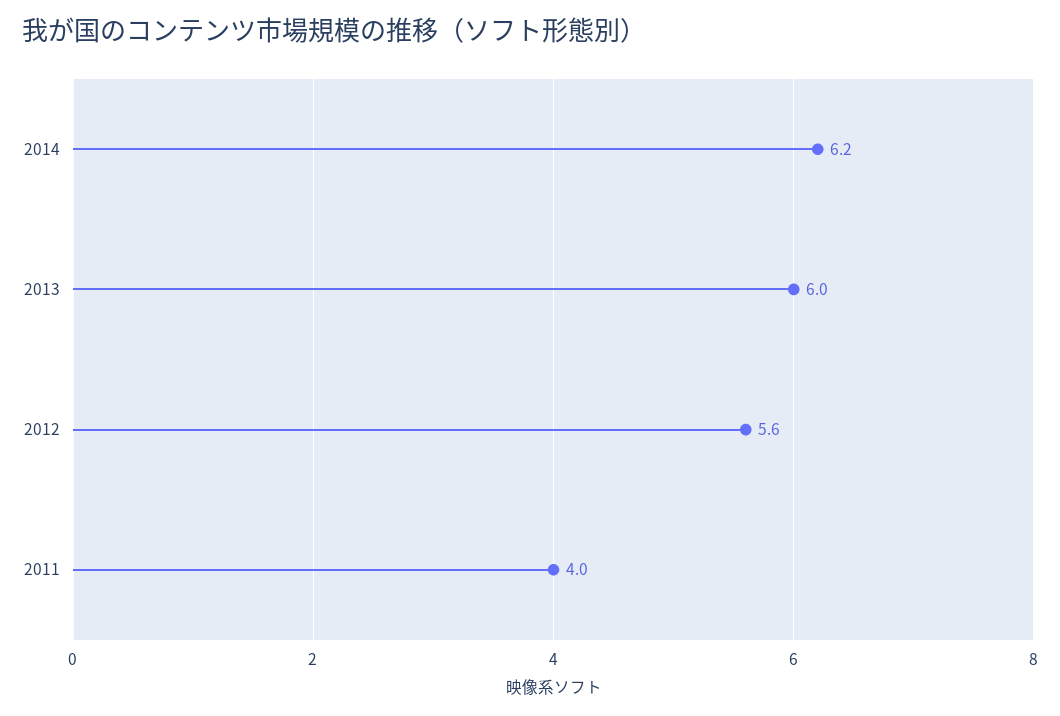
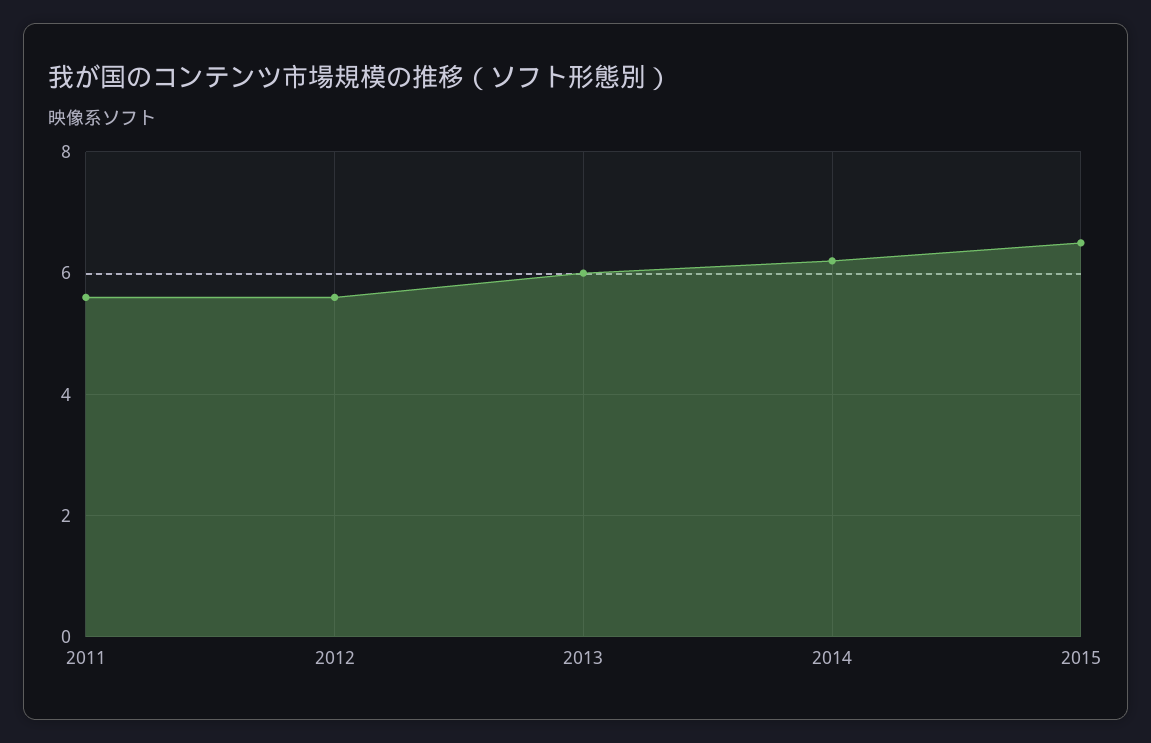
2011: 4 -> 5.5
2015: none -> 6.5

